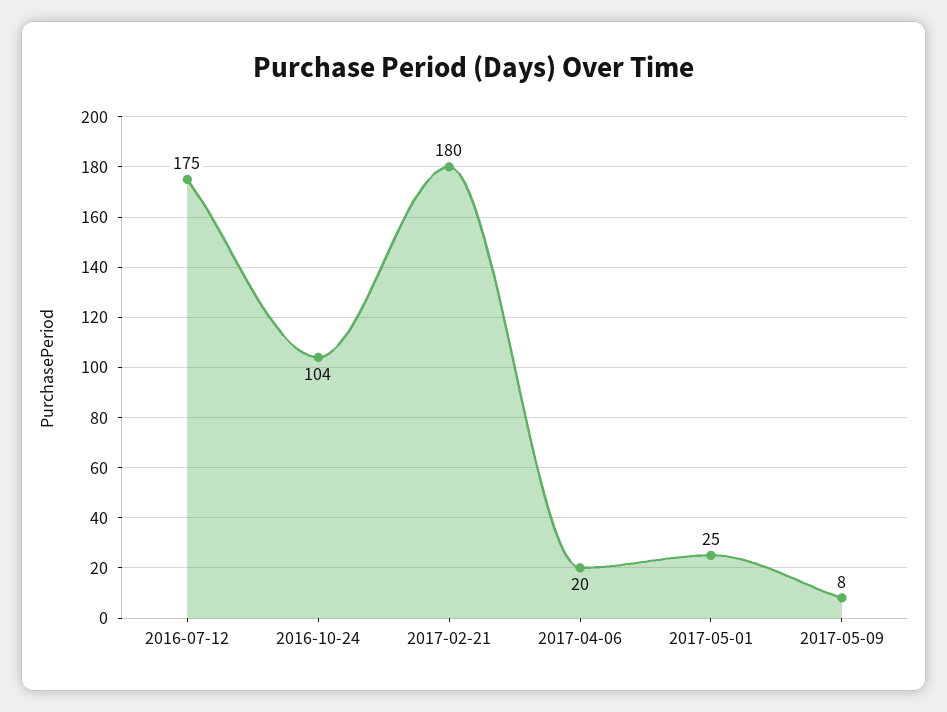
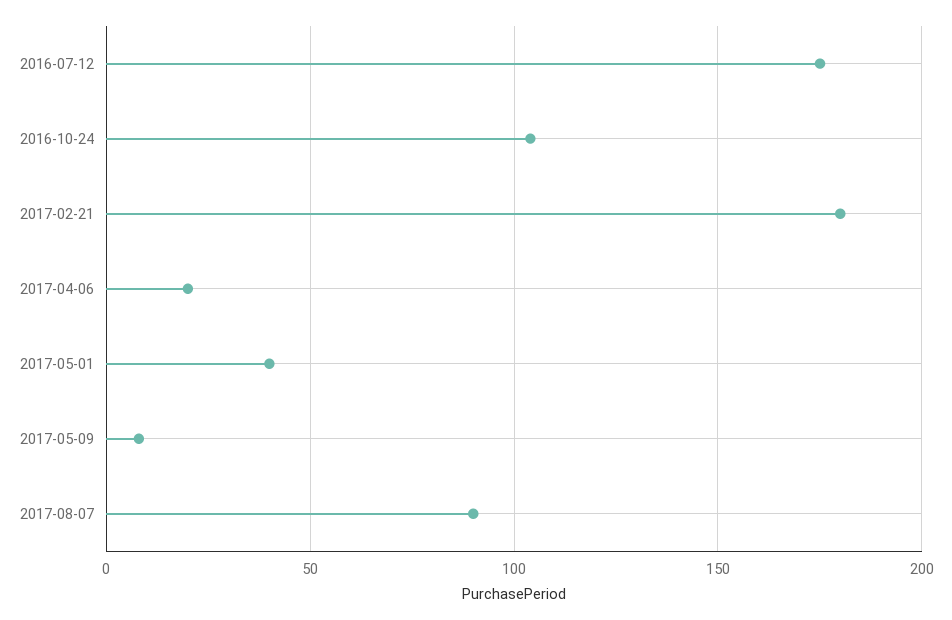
2017-05-01: 25 -> 40
2017-08-07: none -> 90

